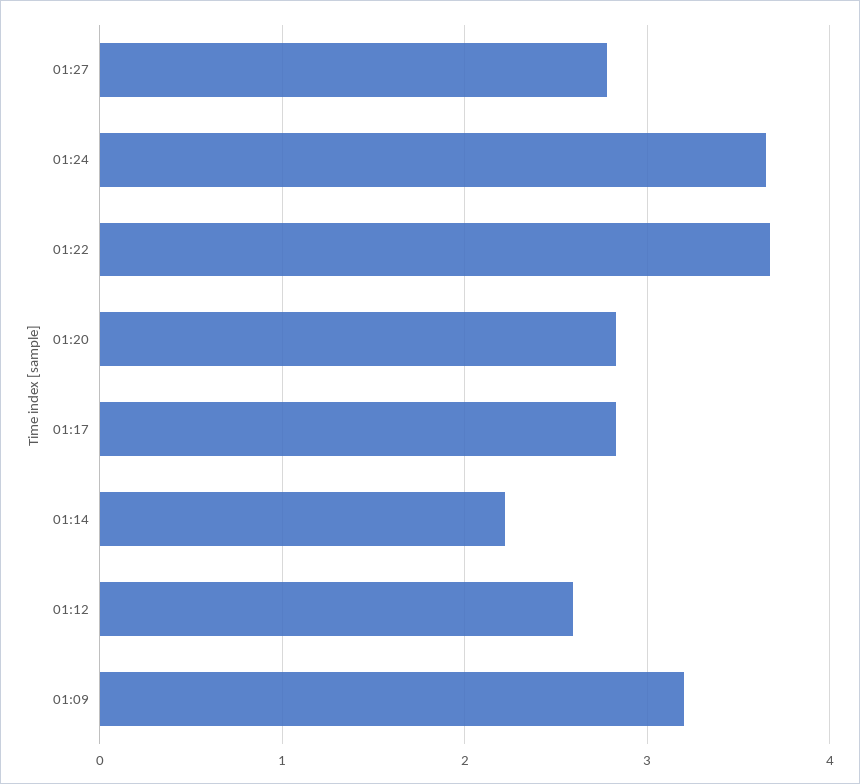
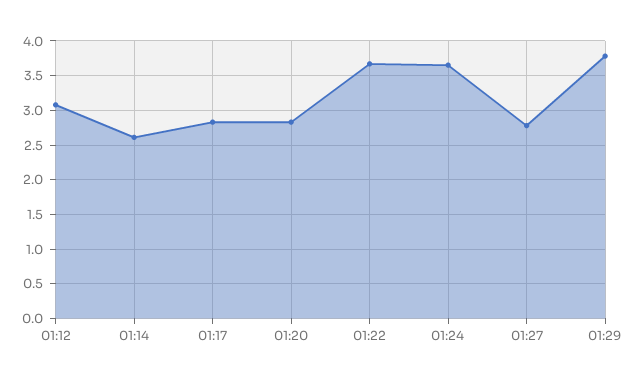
01:14: 2.2 -> 2.6
01:12: 2.6 -> 3.1
01:09: 3.2 -> none
01:29: none -> 3.8

